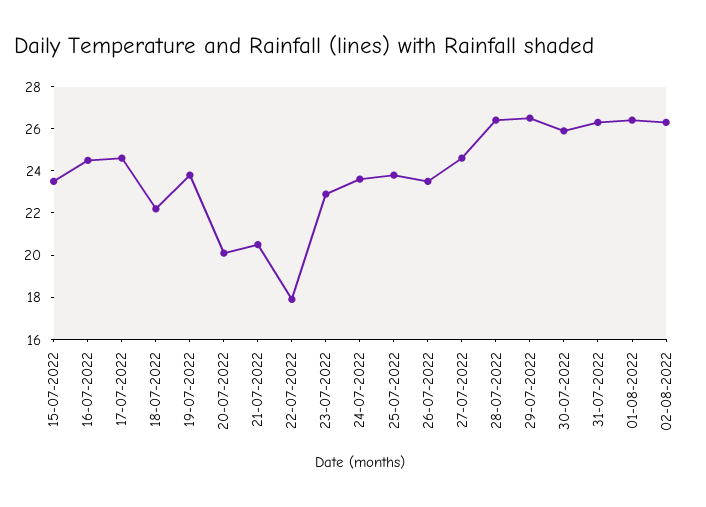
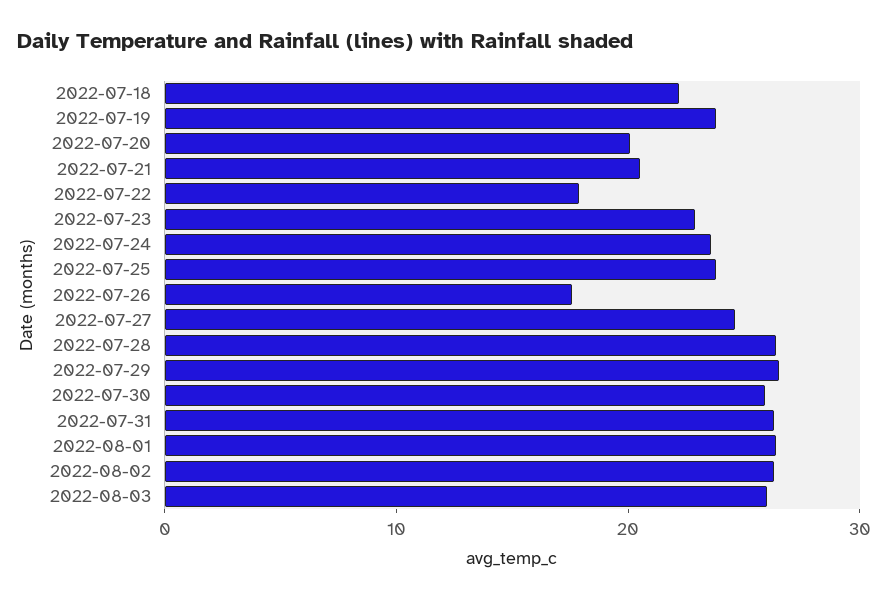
15-07-2022: 23.5 -> none
16-07-2022: 24.5 -> none
17-07-2022: 24.5 -> none
26-07-2022: 23.5 -> 18
2022-08-03: none -> 26

